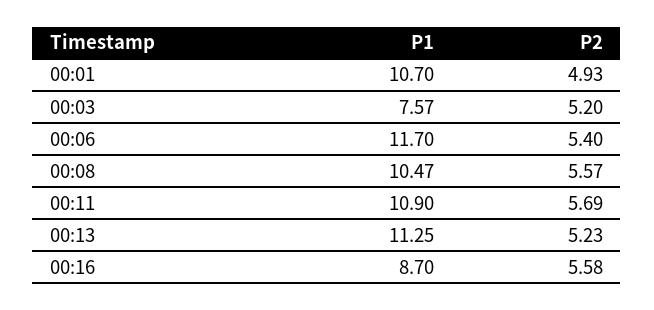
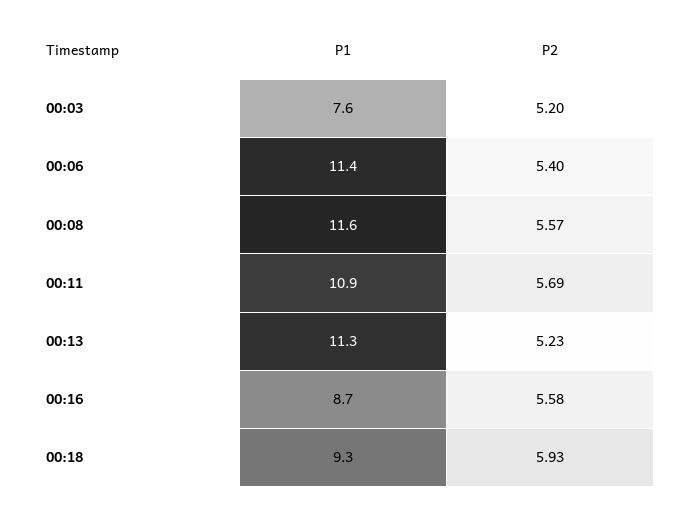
P1, 00:01: 10.7 -> none
P2, 00:01: 4.93 -> none
P1, 00:06: 11.7 -> 11.4
P1, 00:08: 10.47 -> 11.6
P1, 00:18: none -> 9.3
P2, 00:18: none -> 5.93

